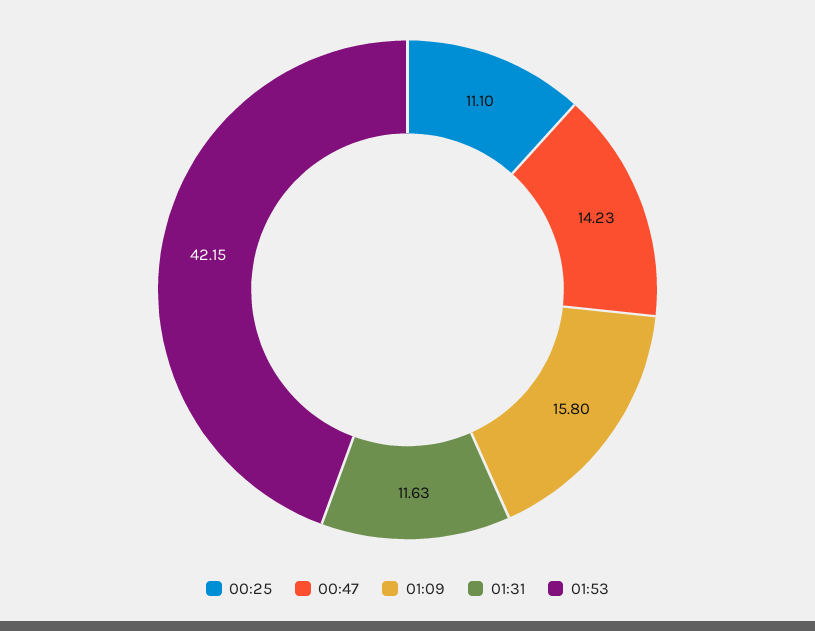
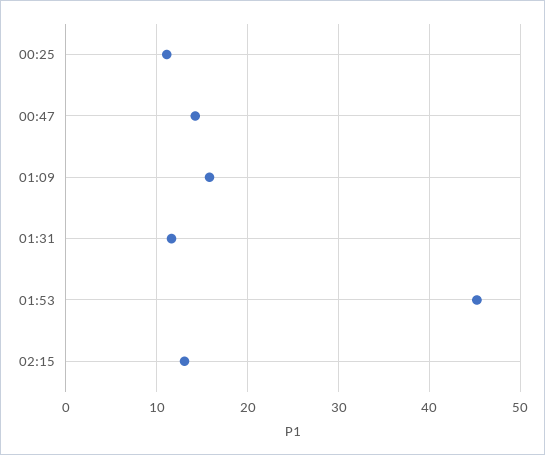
01:53: 42.15 -> 45
02:15: none -> 13

